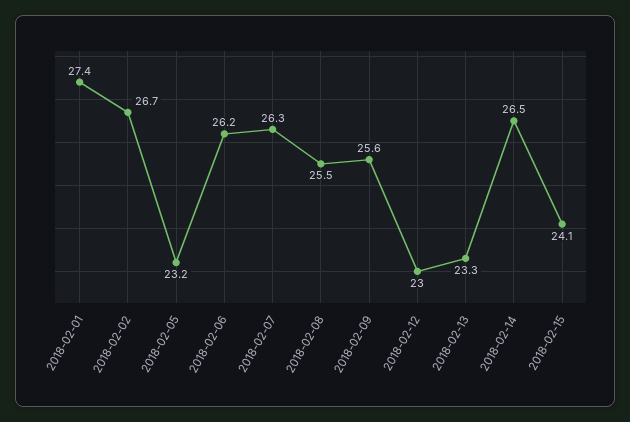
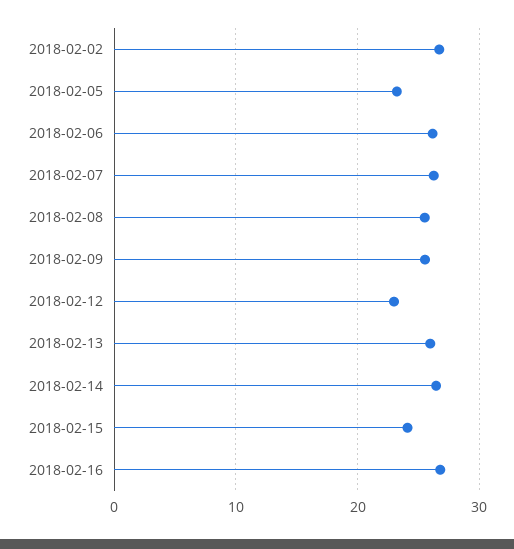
2018-02-01: 27.4 -> none
2018-02-13: 23.3 -> 26
2018-02-16: none -> 27

